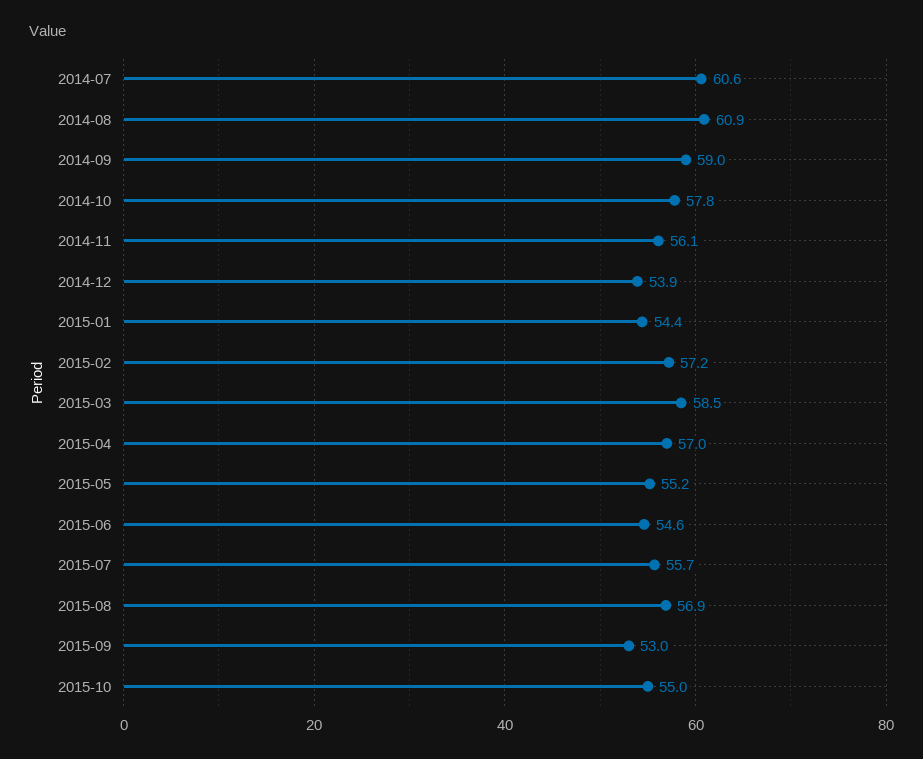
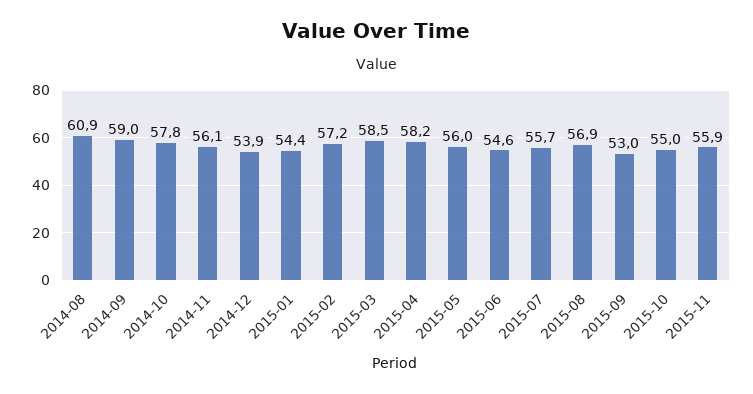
2014-07: 60.6 -> none
2015-04: 57 -> 58.2
2015-05: 55.2 -> 56
2015-11: none -> 55.9

